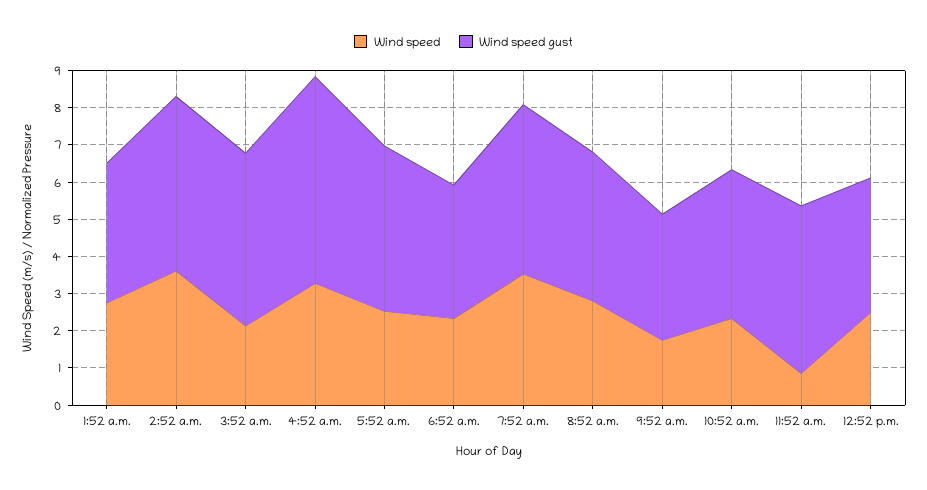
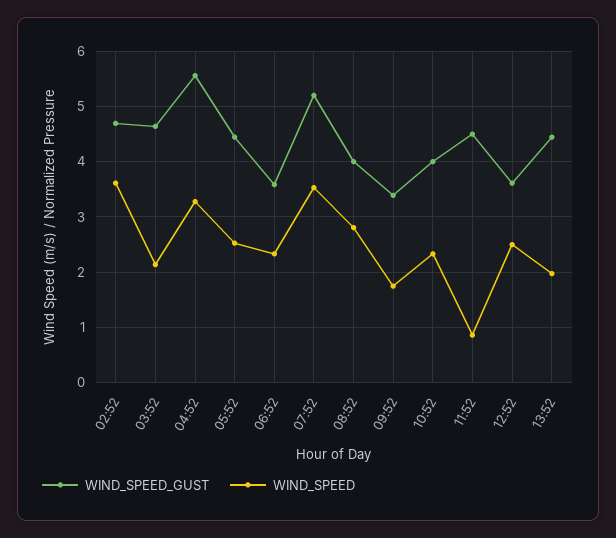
Wind speed, 1:52 a.m.: 2.75 -> none
Wind speed gust, 1:52 a.m.: 3.75 -> none
Wind speed gust, 7:52 a.m.: 4.5 -> 5.2
Wind speed gust, 13:52: none -> 4.4
Wind speed, 13:52: none -> 2

